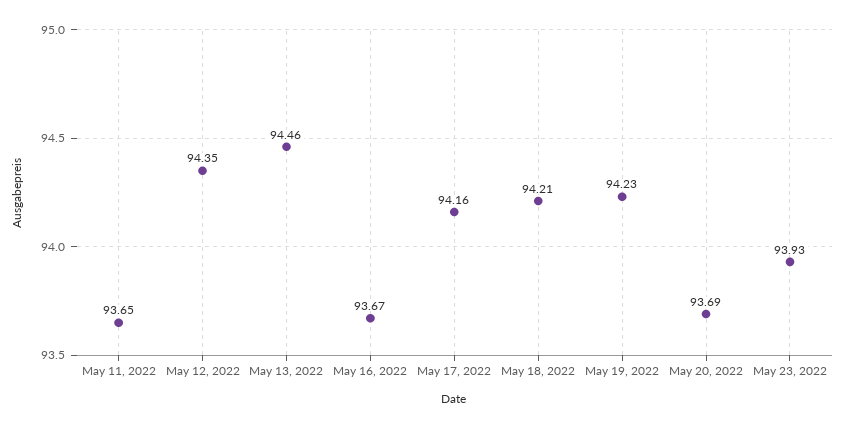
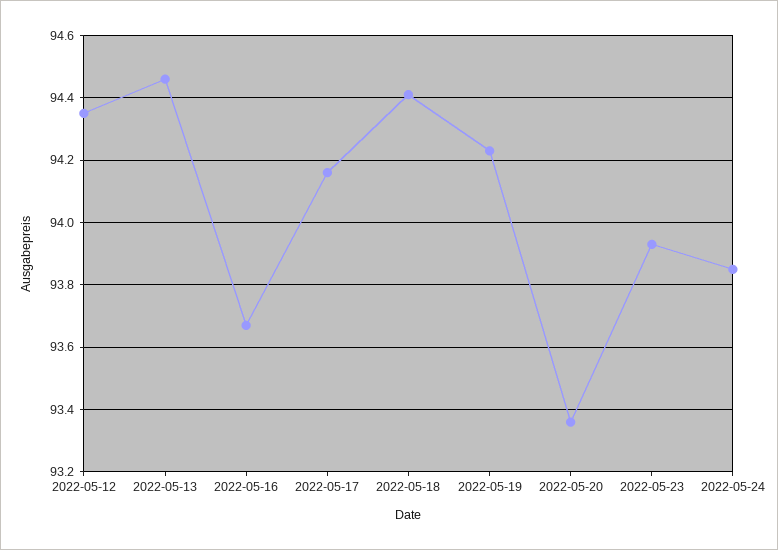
May 11, 2022: 93.65 -> none
May 18, 2022: 94.21 -> 94.4
May 20, 2022: 93.69 -> 93.35
2022-05-24: none -> 93.85

